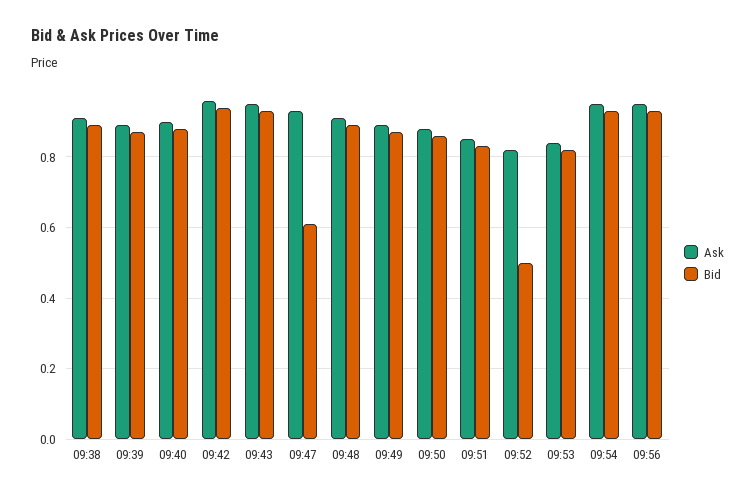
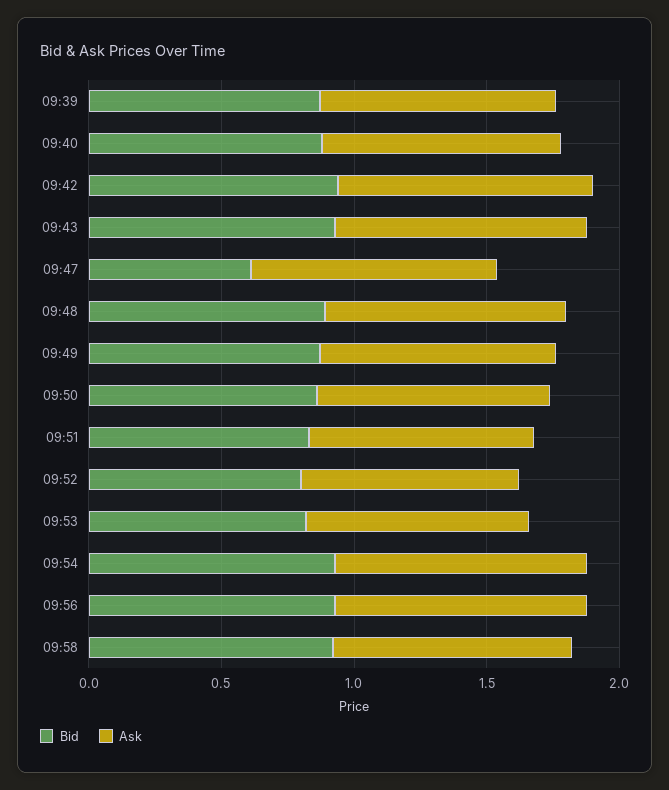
Ask, 09:38: 0.9 -> none
Bid, 09:38: 0.9 -> none
Bid, 09:52: 0.5 -> 0.8
Bid, 09:58: none -> 0.9
Ask, 09:58: none -> 0.9

